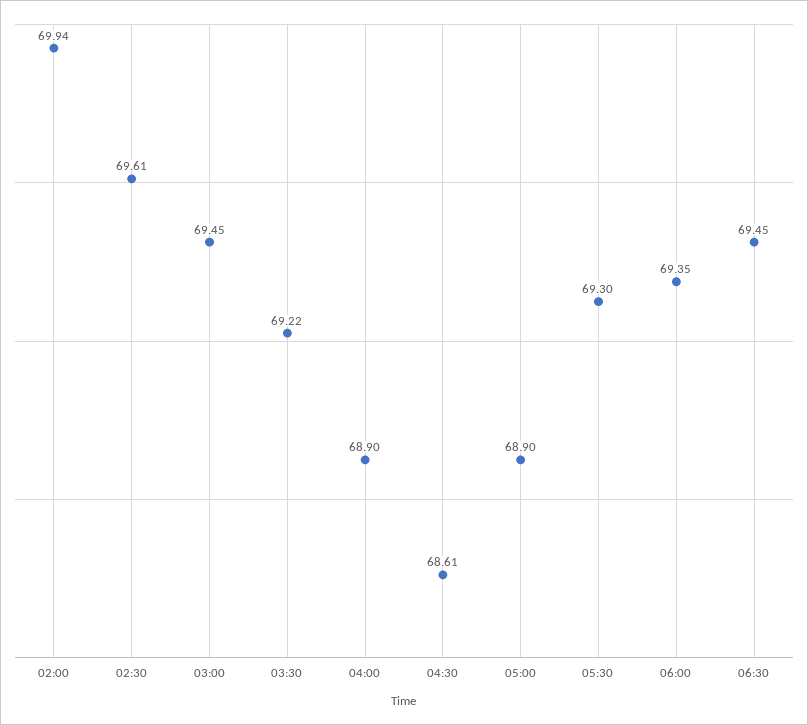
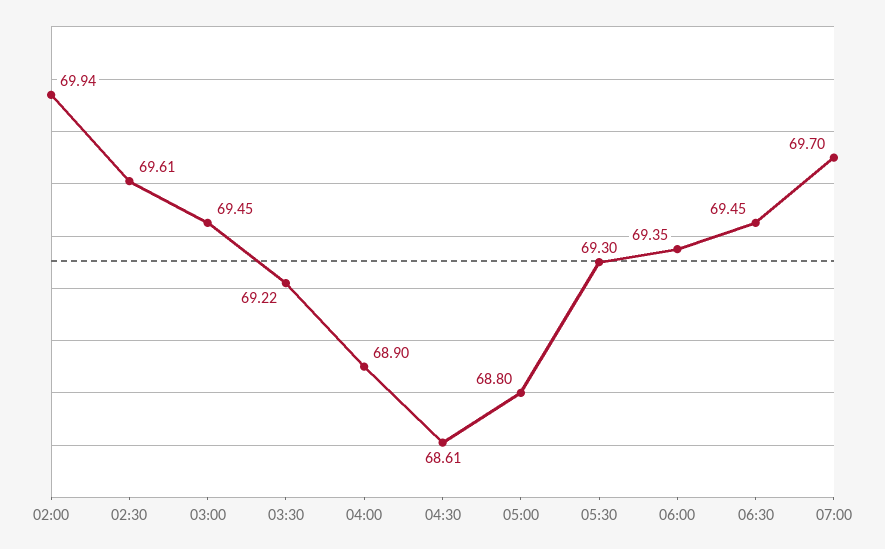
05:00: 68.9 -> 68.8
07:00: none -> 69.7

